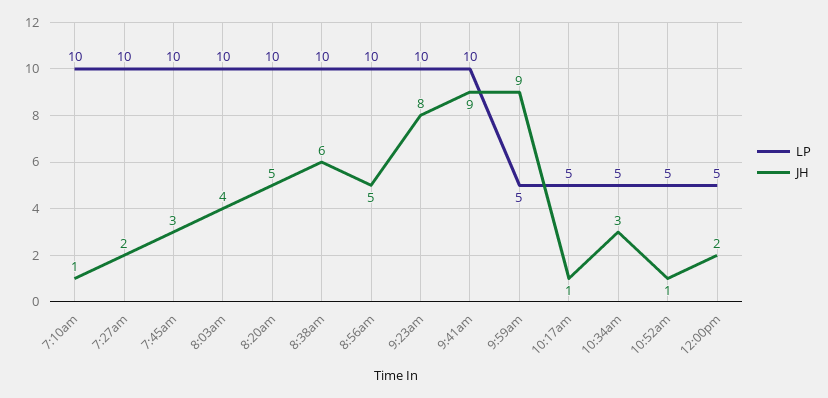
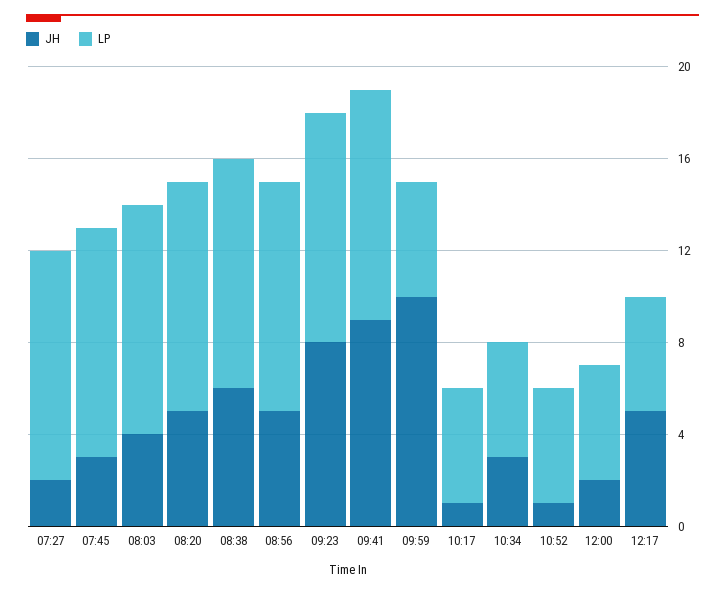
LP, 7:10am: 10 -> none
JH, 7:10am: 1 -> none
JH, 9:59am: 9 -> 10
JH, 12:17: none -> 5
LP, 12:17: none -> 5

